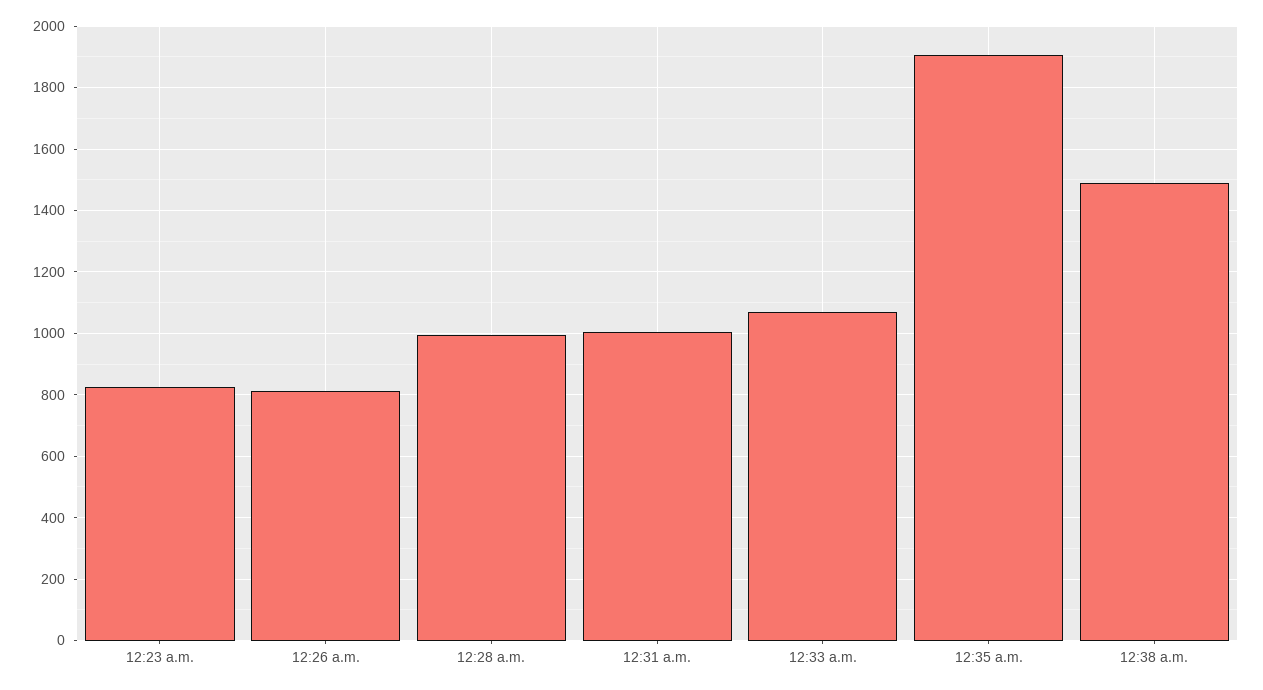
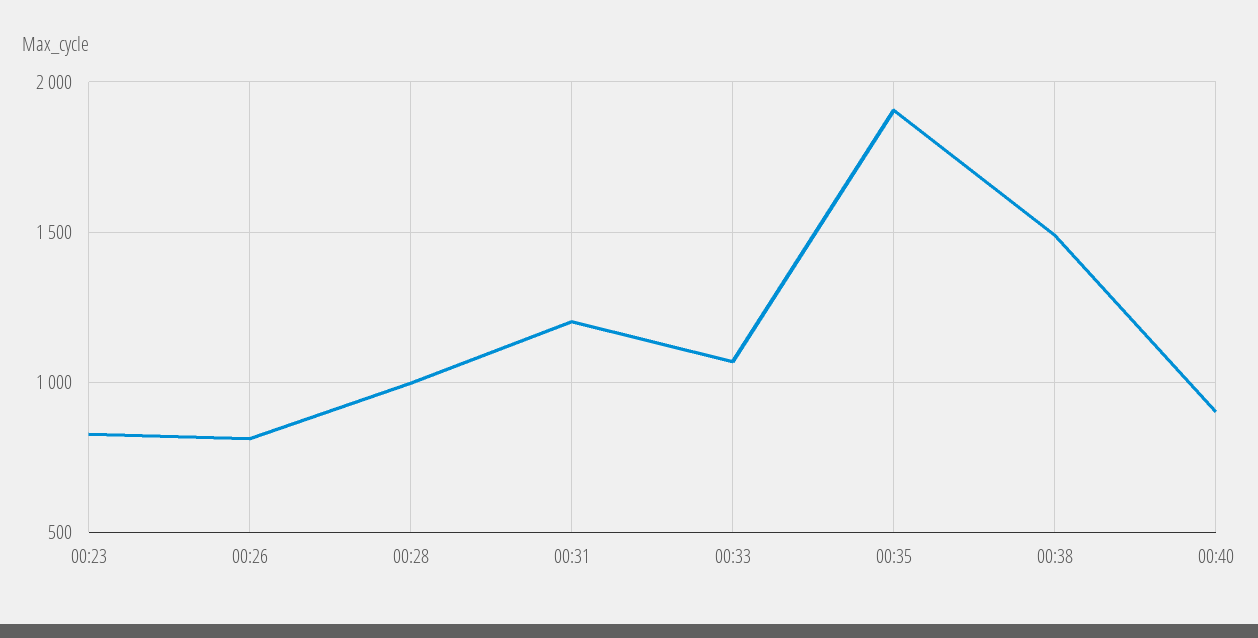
12:31 a.m.: 1000 -> 1200
00:40: none -> 900

